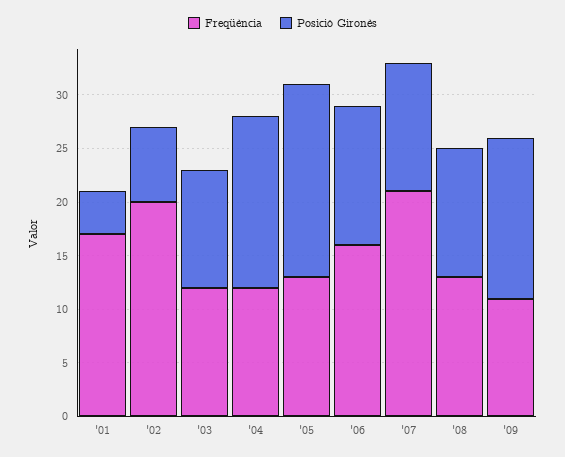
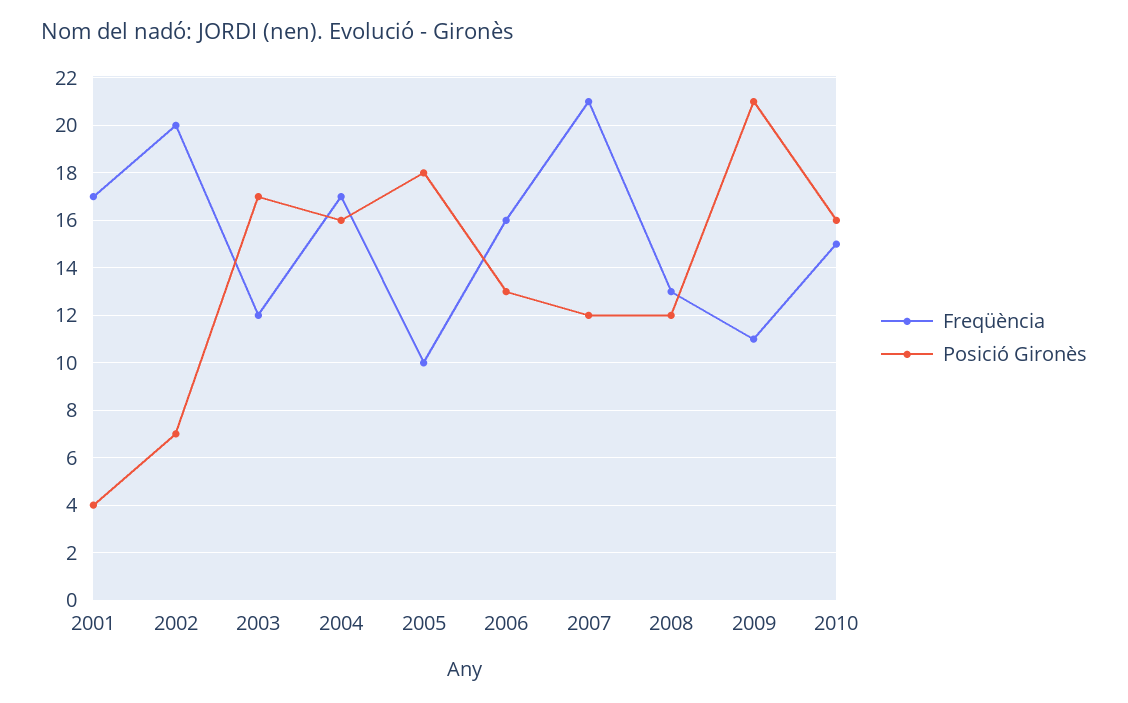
Posició Gironès, '03: 11 -> 17
Freqüència, '04: 12 -> 17
Freqüència, '05: 13 -> 10
Posició Gironès, '09: 15 -> 21
Freqüència, 2010: none -> 15
Posició Gironès, 2010: none -> 16

